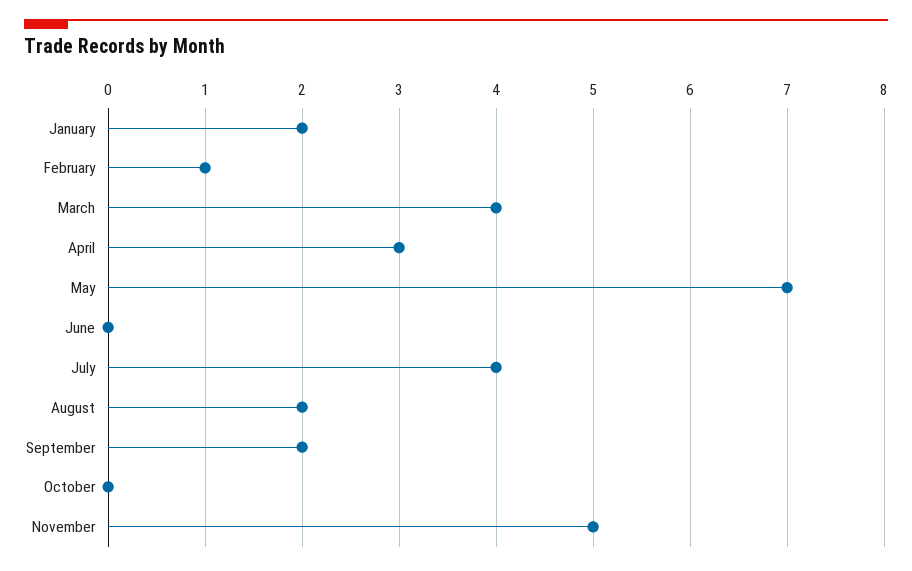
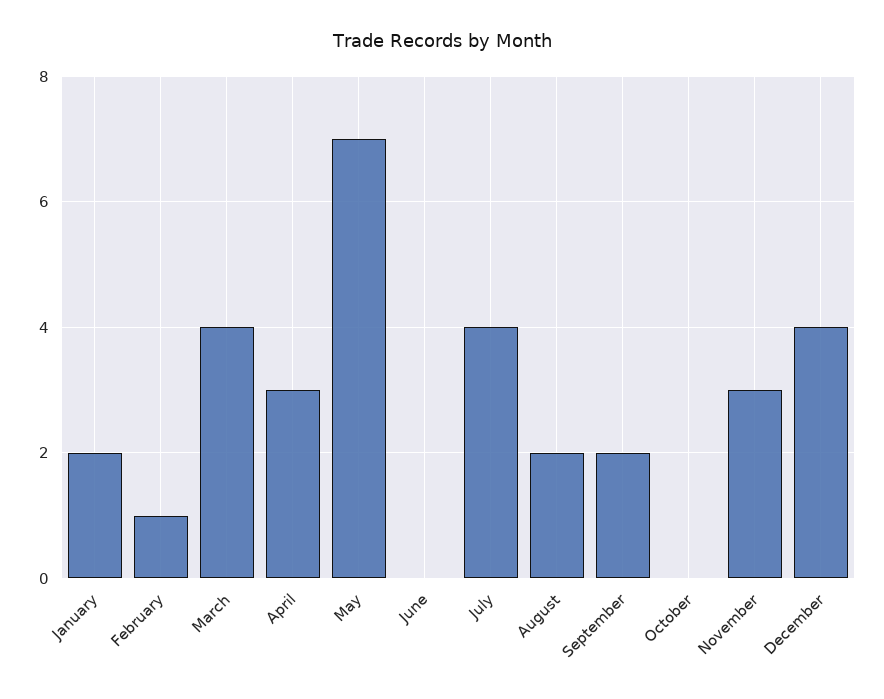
November: 5 -> 3
December: none -> 4

